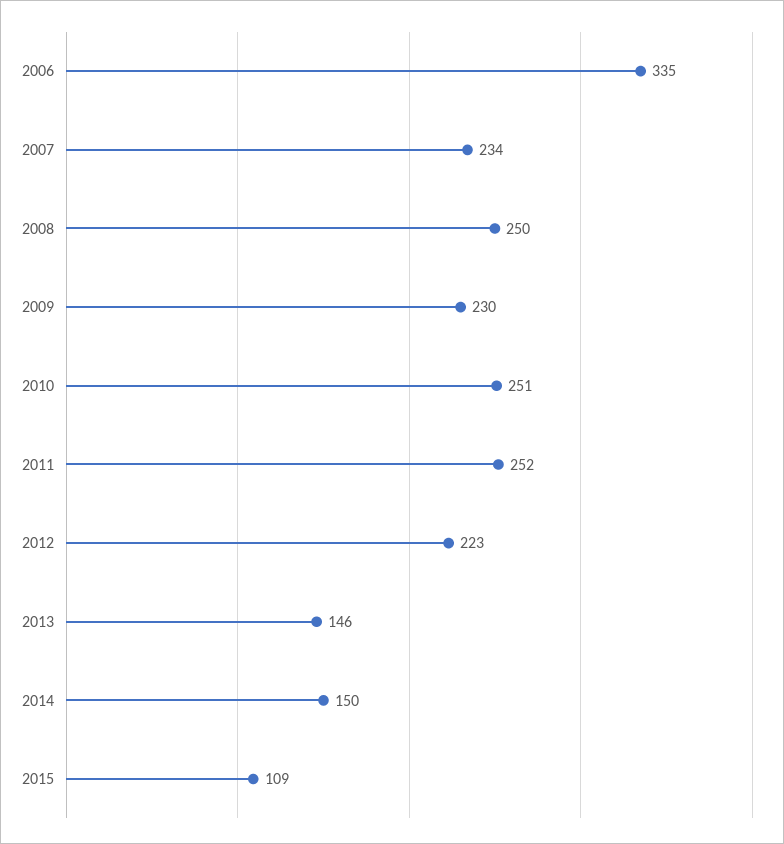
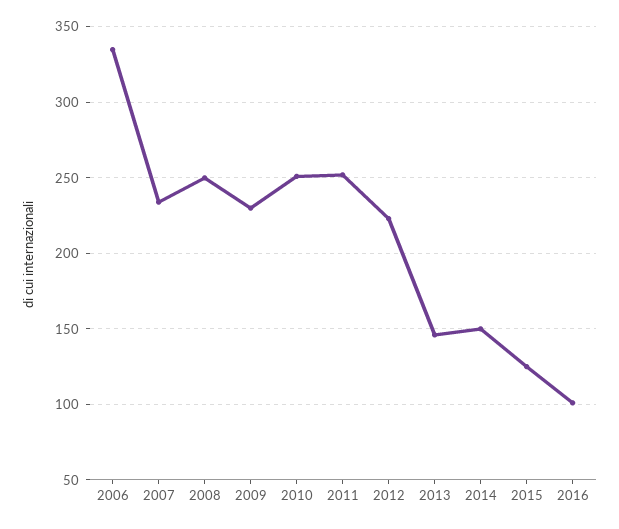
2015: 109 -> 125
2016: none -> 100

